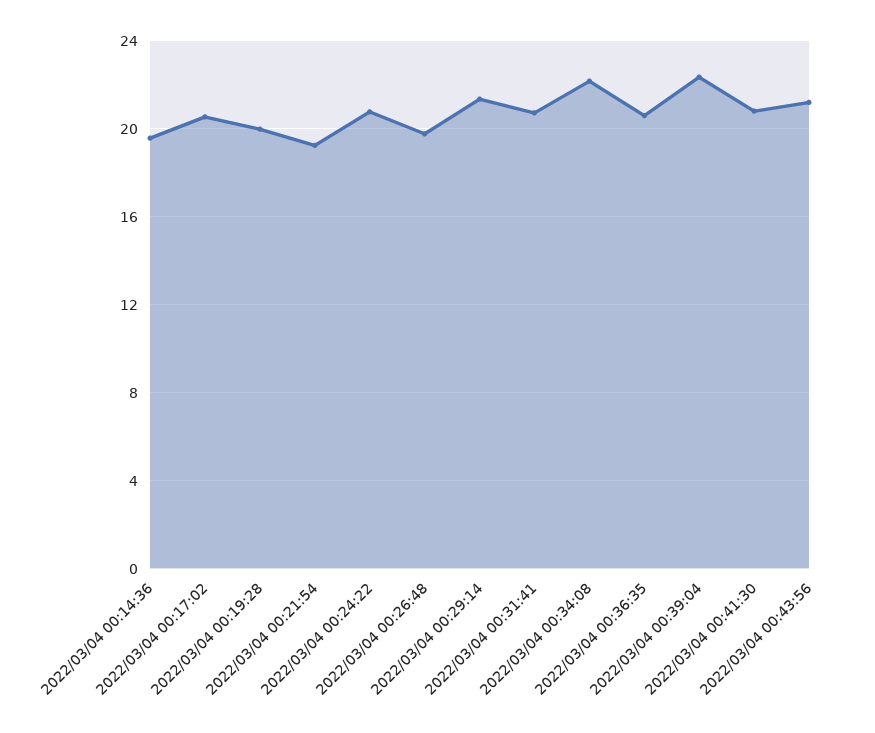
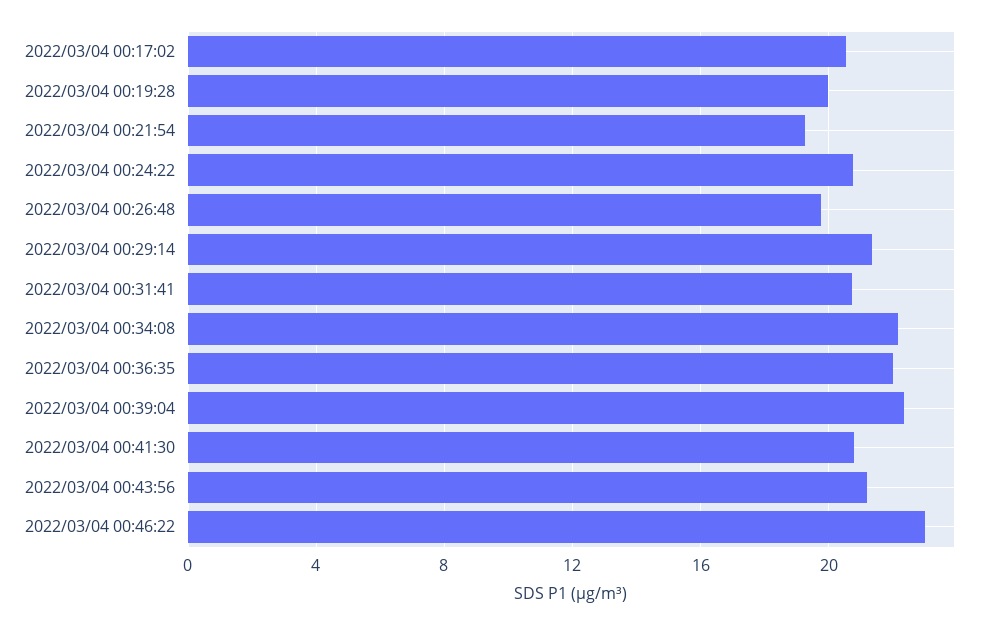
2022/03/04 00:14:36: 19.5 -> none
2022/03/04 00:36:35: 20.5 -> 22
2022/03/04 00:46:22: none -> 23

